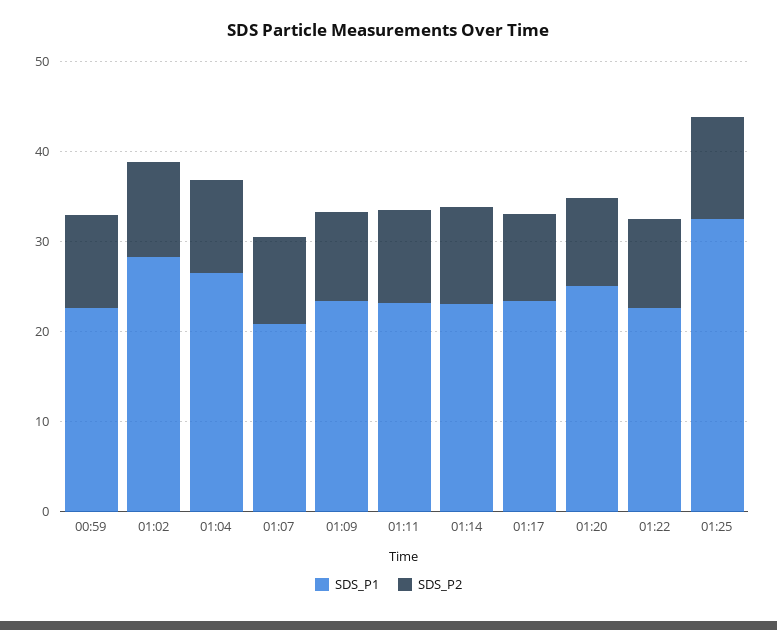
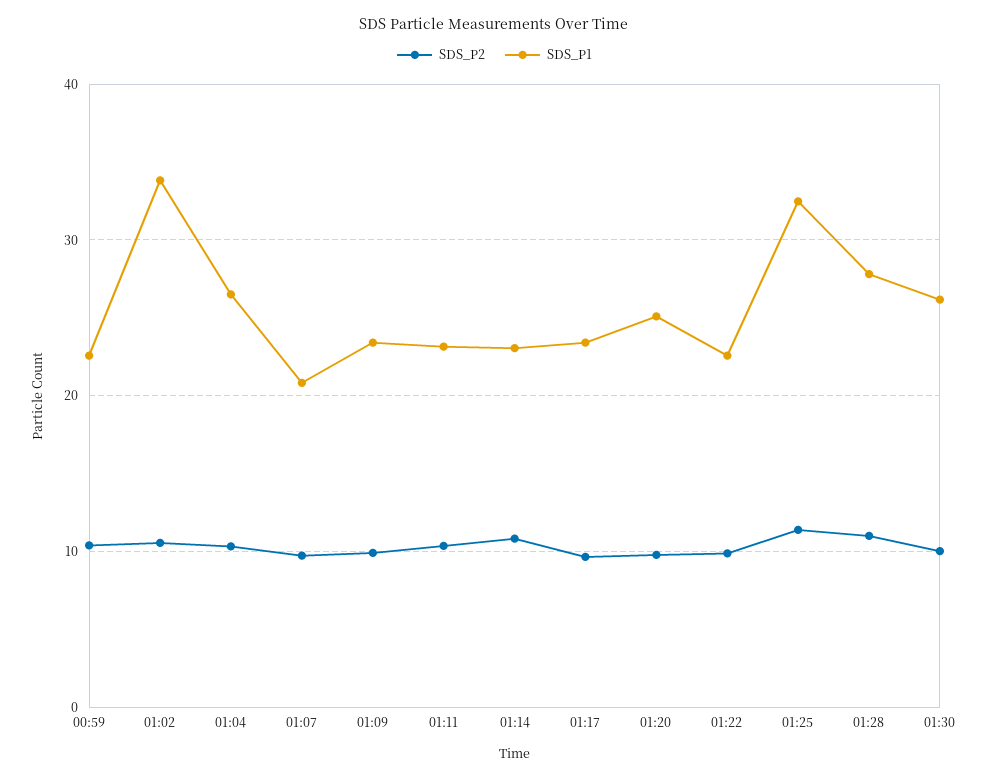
SDS_P1, 01:02: 28 -> 34
SDS_P2, 01:28: none -> 11
SDS_P1, 01:28: none -> 28
SDS_P2, 01:30: none -> 10
SDS_P1, 01:30: none -> 26

